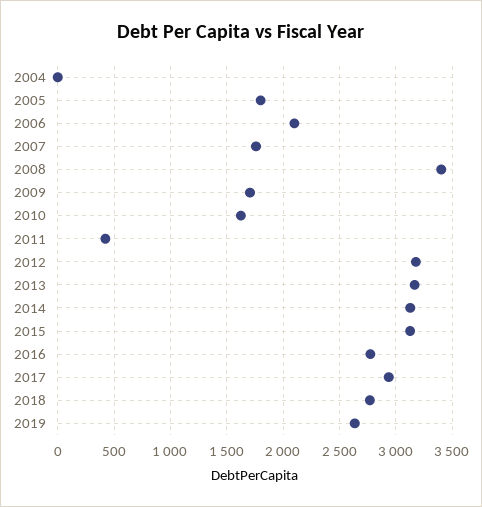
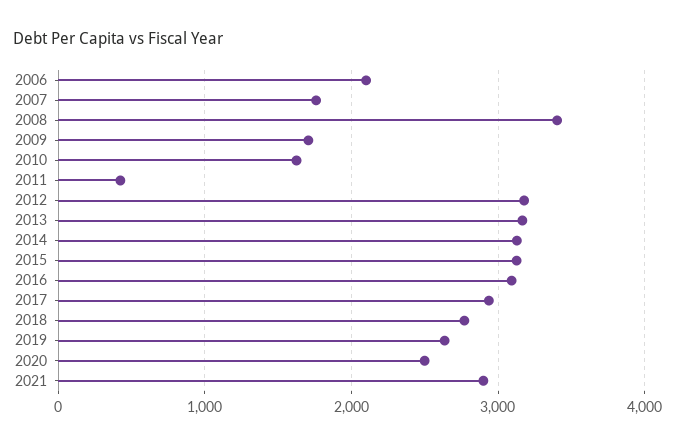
2004: 0 -> none
2005: 1800 -> none
2016: 2800 -> 3100
2020: none -> 2500
2021: none -> 2900

